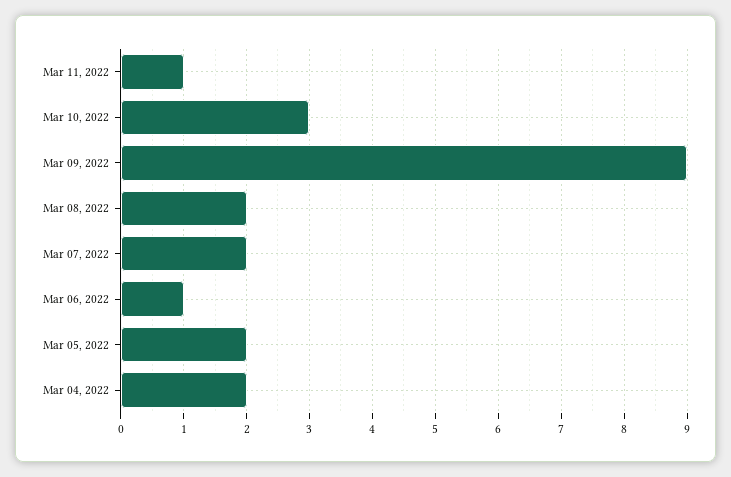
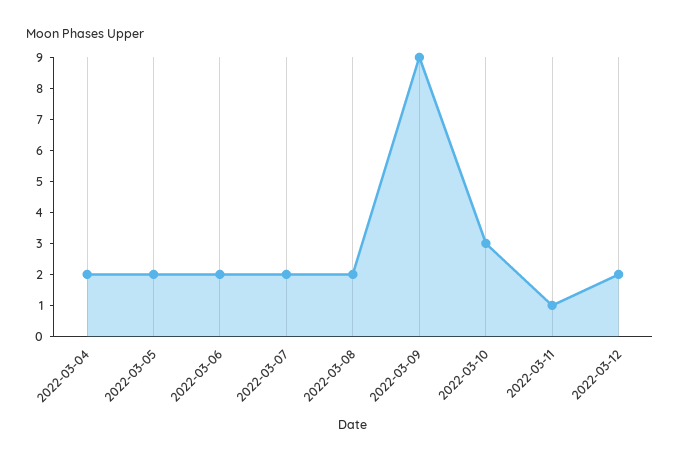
Mar 06, 2022: 1 -> 2
2022-03-12: none -> 2

